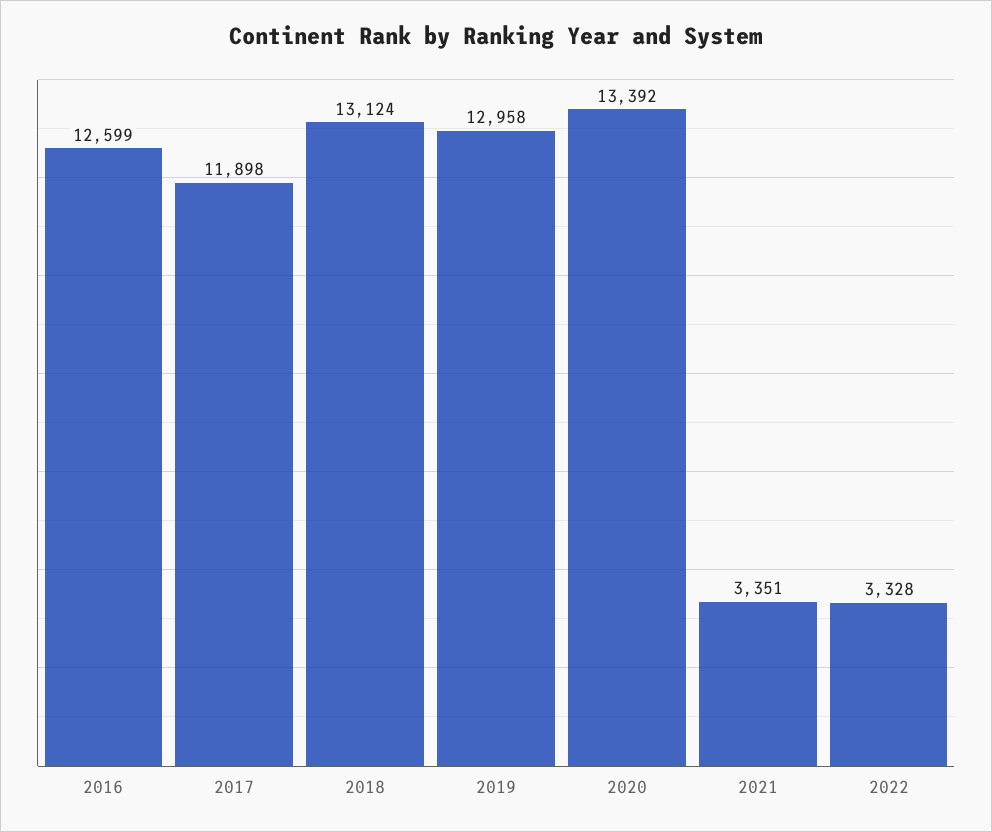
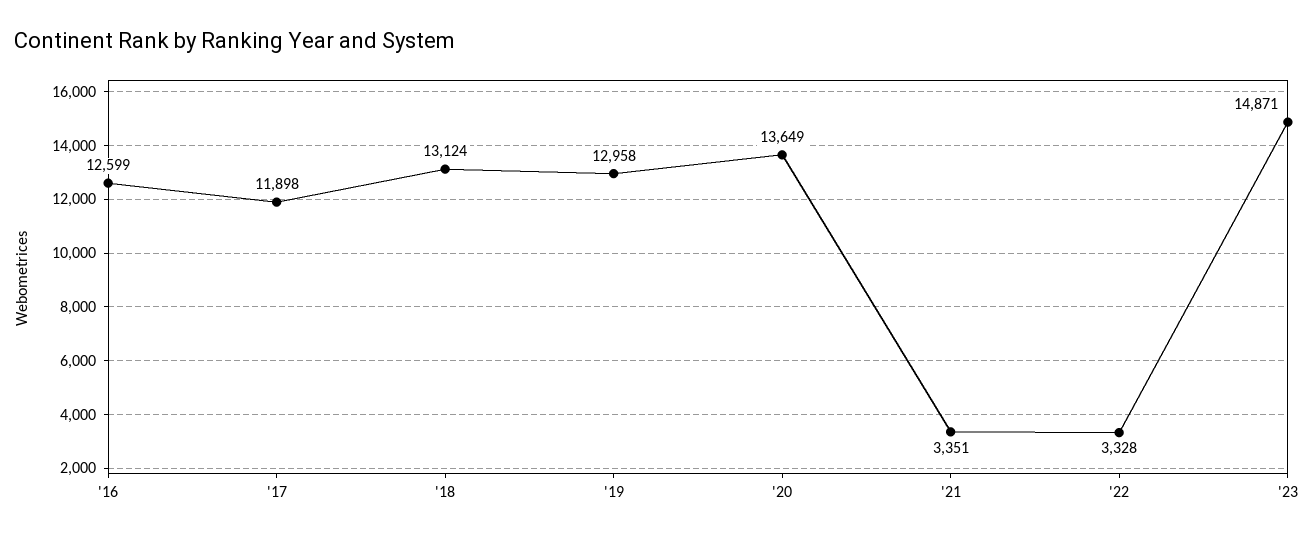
2020: 13392 -> 13649
'23: none -> 14871

